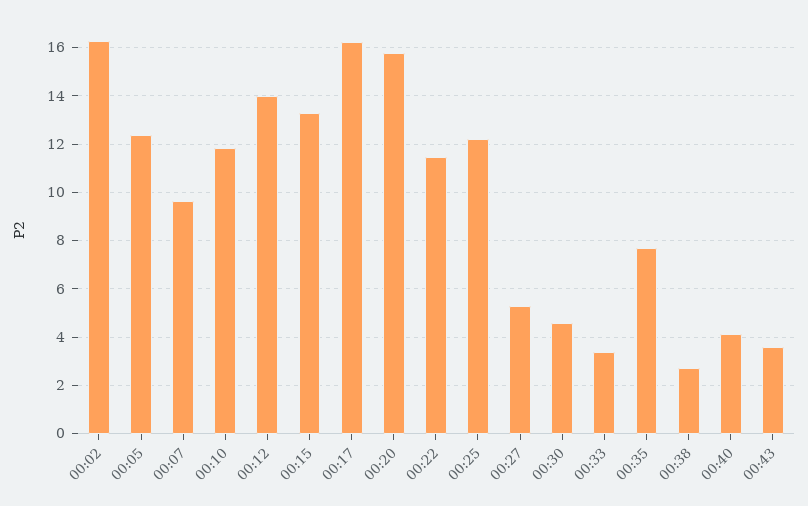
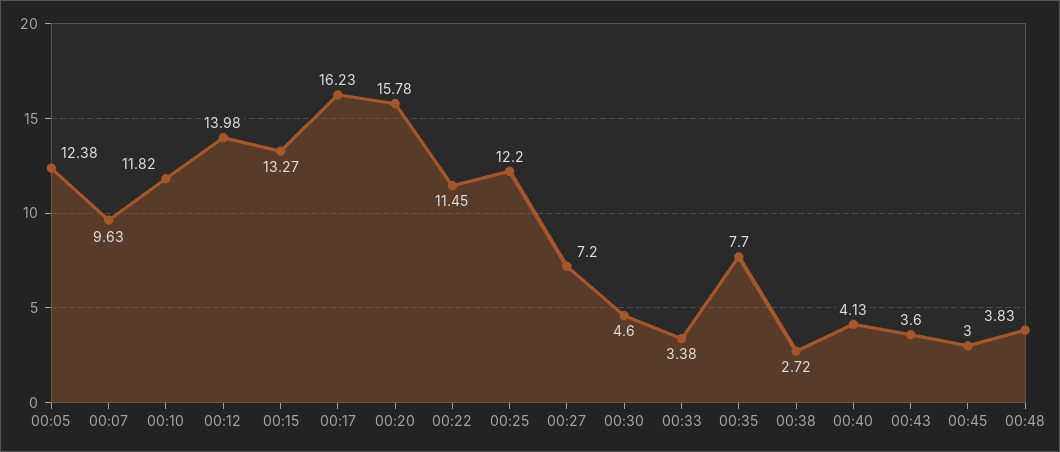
00:02: 16.25 -> none
00:27: 5.25 -> 7.2
00:45: none -> 3
00:48: none -> 3.83

